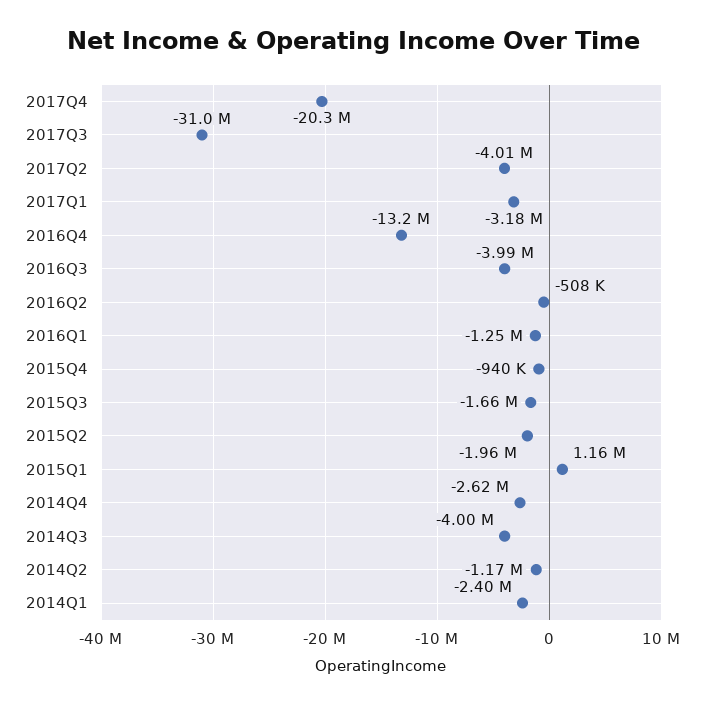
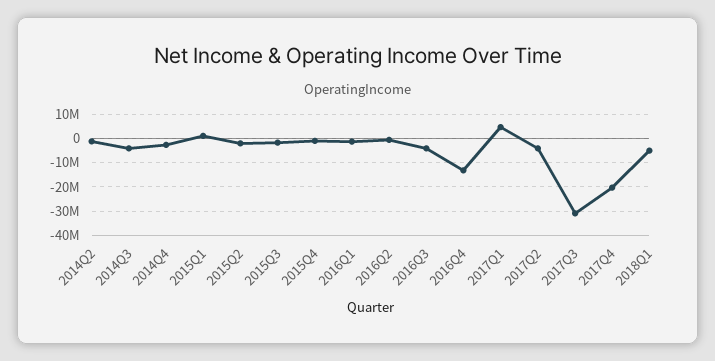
2017Q1: -3180000 -> 5000000
2014Q1: -2400000 -> none
2018Q1: none -> -5000000

